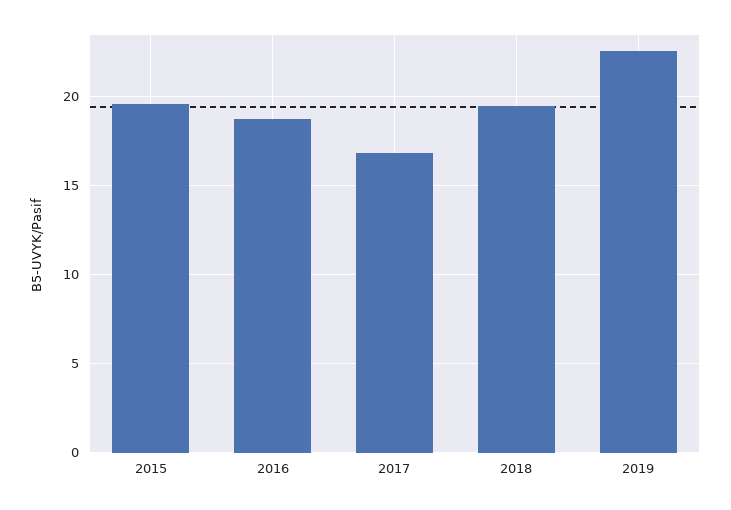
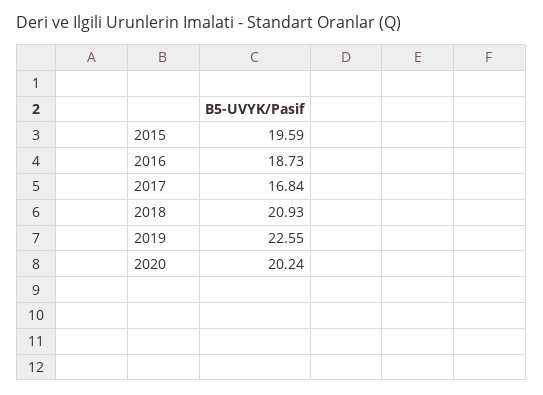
2018: 19.5 -> 20.93
2020: none -> 20.24

